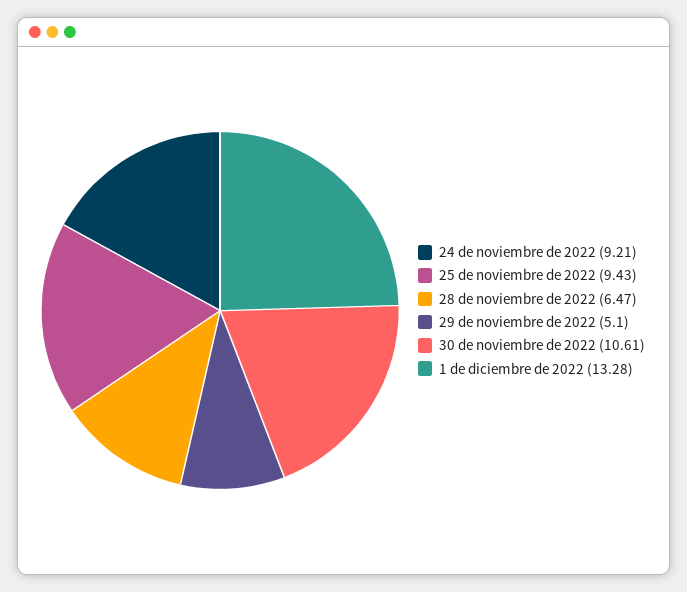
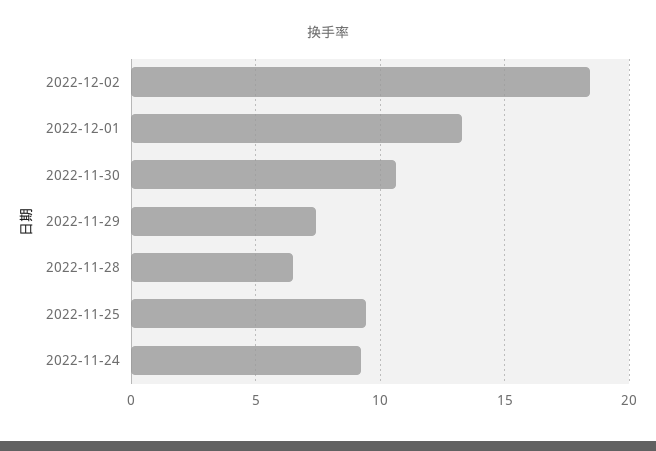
29 de noviembre de 2022: 5.1 -> 7.5
2022-12-02: none -> 18.5

